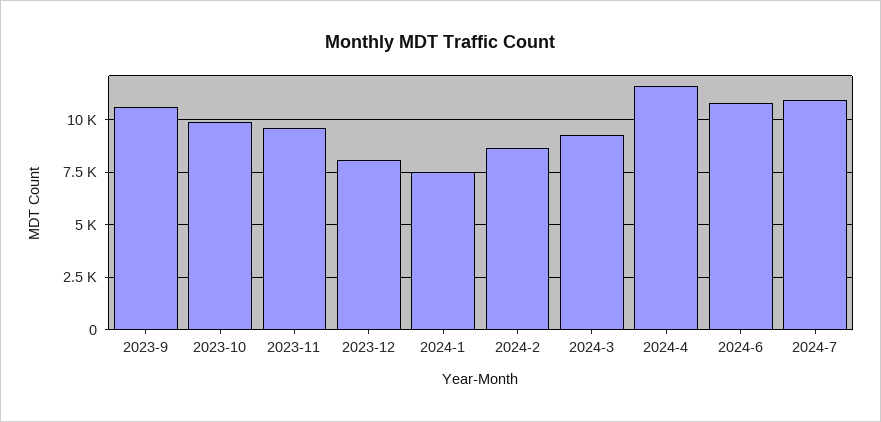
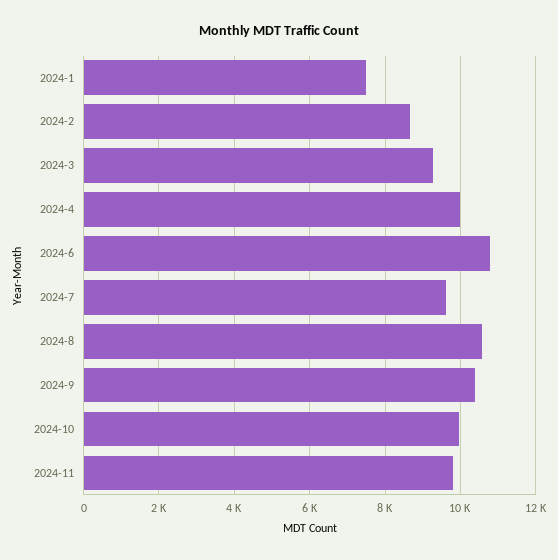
2023-9: 10500 -> none
2023-10: 10000 -> none
2023-11: 9500 -> none
2023-12: 8000 -> none
2024-4: 11500 -> 10000
2024-7: 11000 -> 9600
2024-8: none -> 10600
2024-9: none -> 10400
2024-10: none -> 10000
2024-11: none -> 9800

